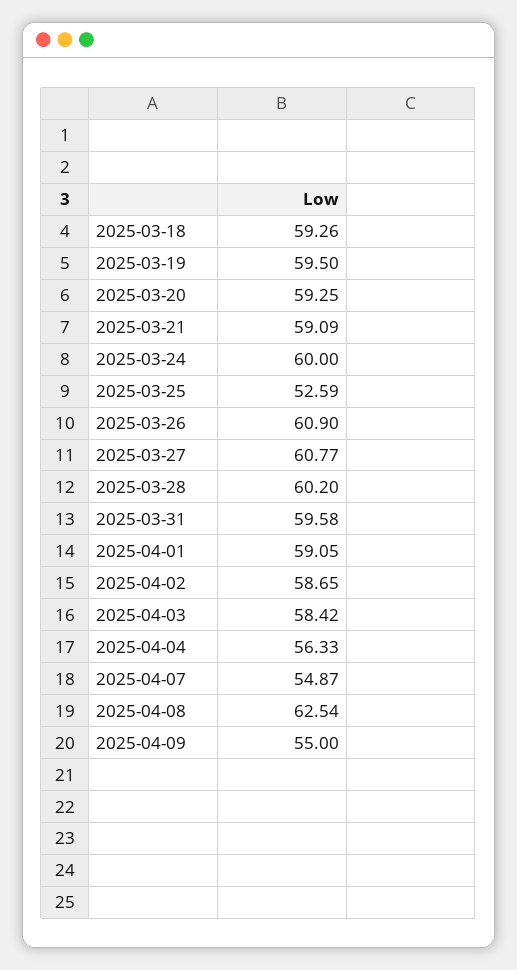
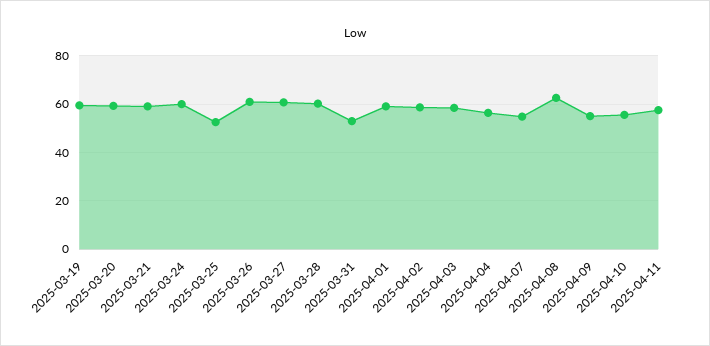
2025-03-18: 59.26 -> none
2025-03-31: 59.58 -> 52.5
2025-04-10: none -> 55
2025-04-11: none -> 57.5

